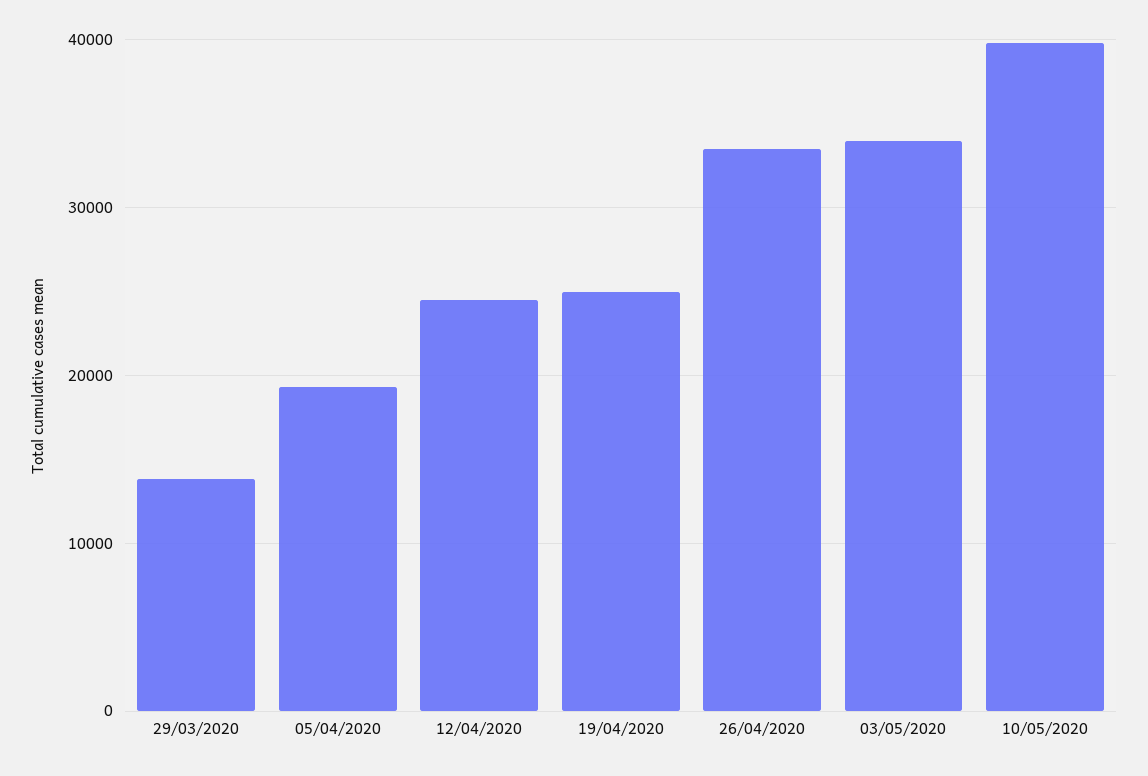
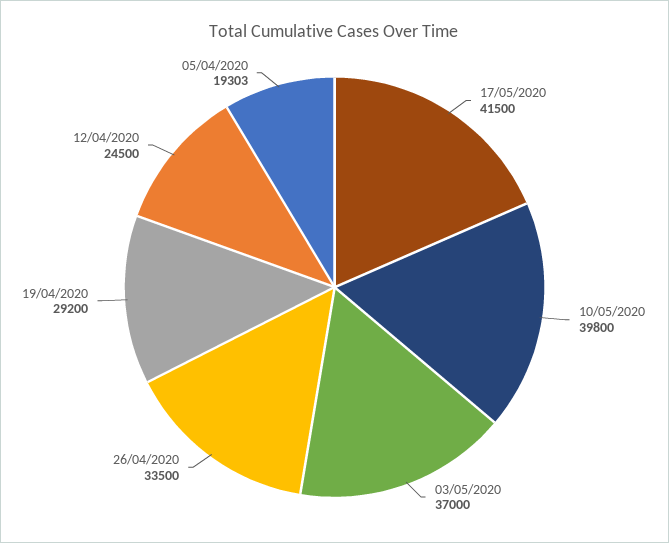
29/03/2020: 14000 -> none
19/04/2020: 25000 -> 29200
03/05/2020: 34000 -> 37000
17/05/2020: none -> 41500

